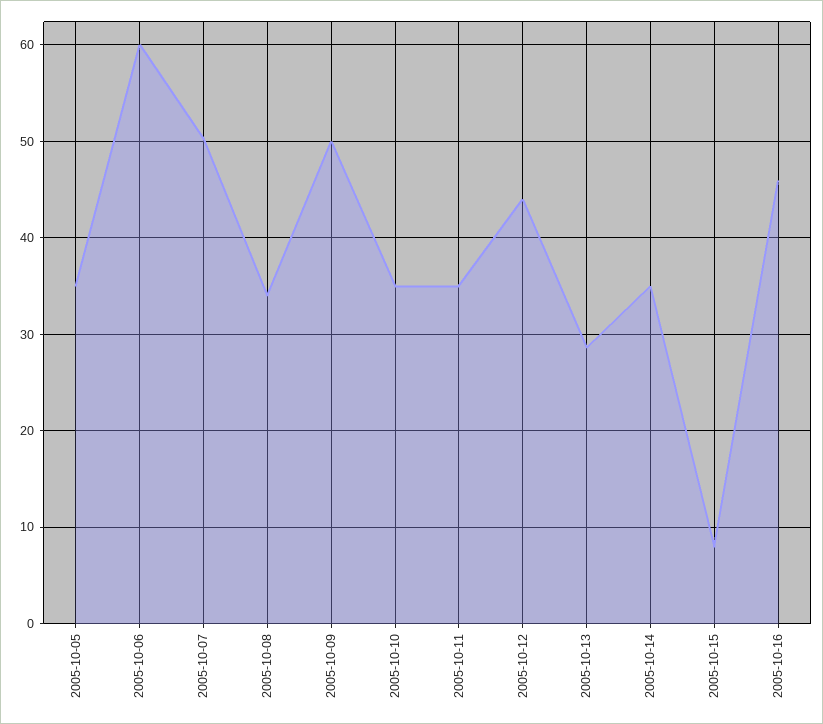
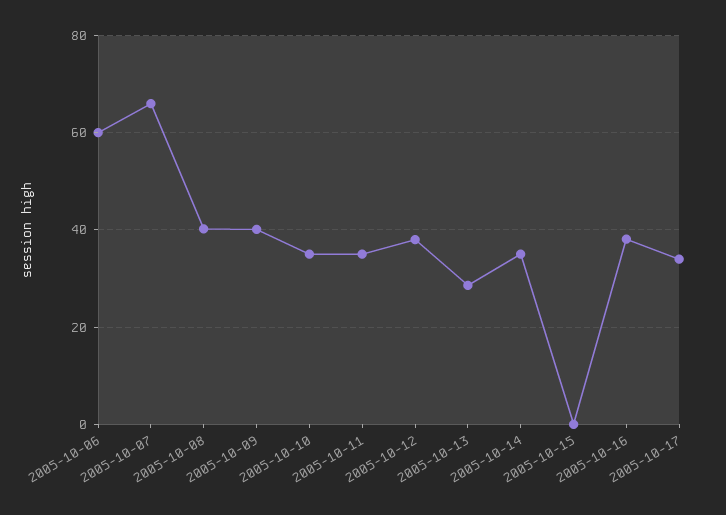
2005-10-05: 35 -> none
2005-10-07: 50 -> 66
2005-10-08: 34 -> 40
2005-10-09: 50 -> 40
2005-10-12: 44 -> 38
2005-10-15: 8 -> 0
2005-10-16: 46 -> 38
2005-10-17: none -> 34

